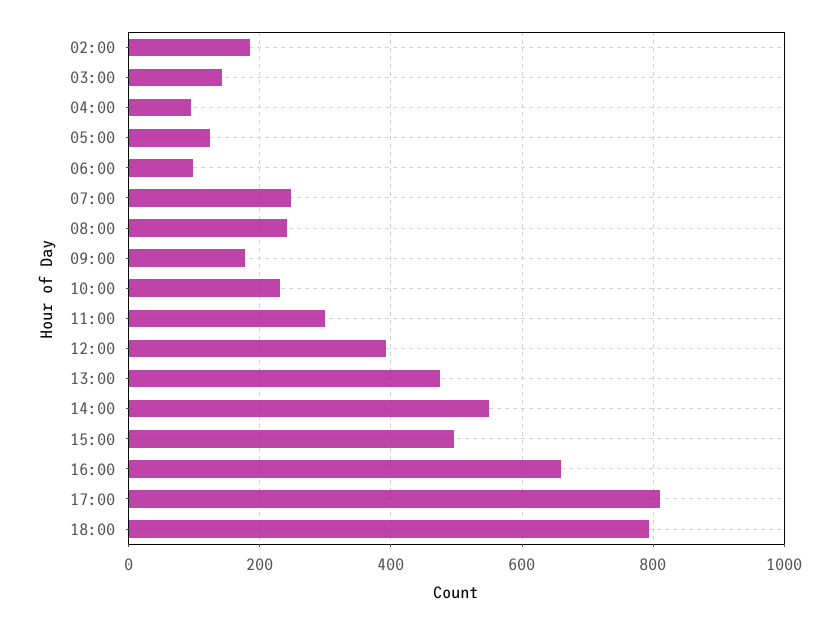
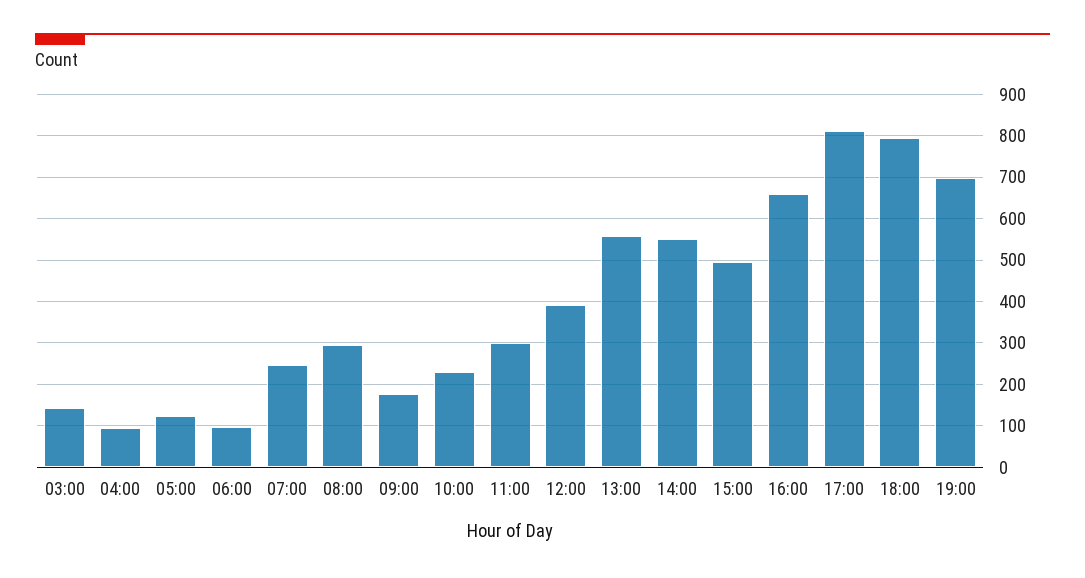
02:00: 180 -> none
08:00: 240 -> 300
13:00: 480 -> 560
19:00: none -> 700

